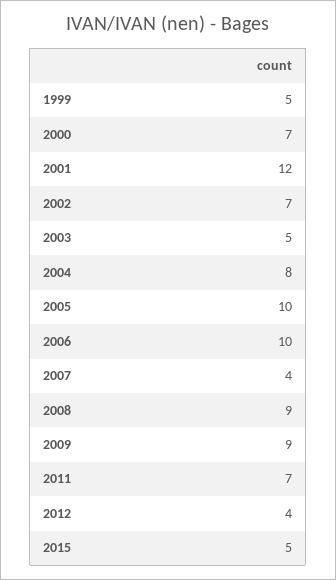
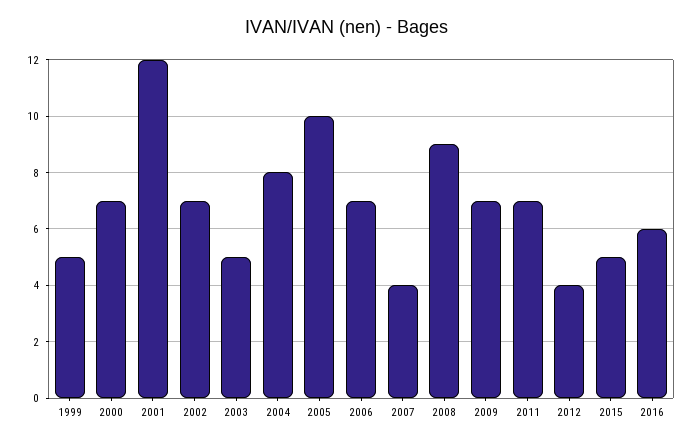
2006: 10 -> 7
2009: 9 -> 7
2016: none -> 6

